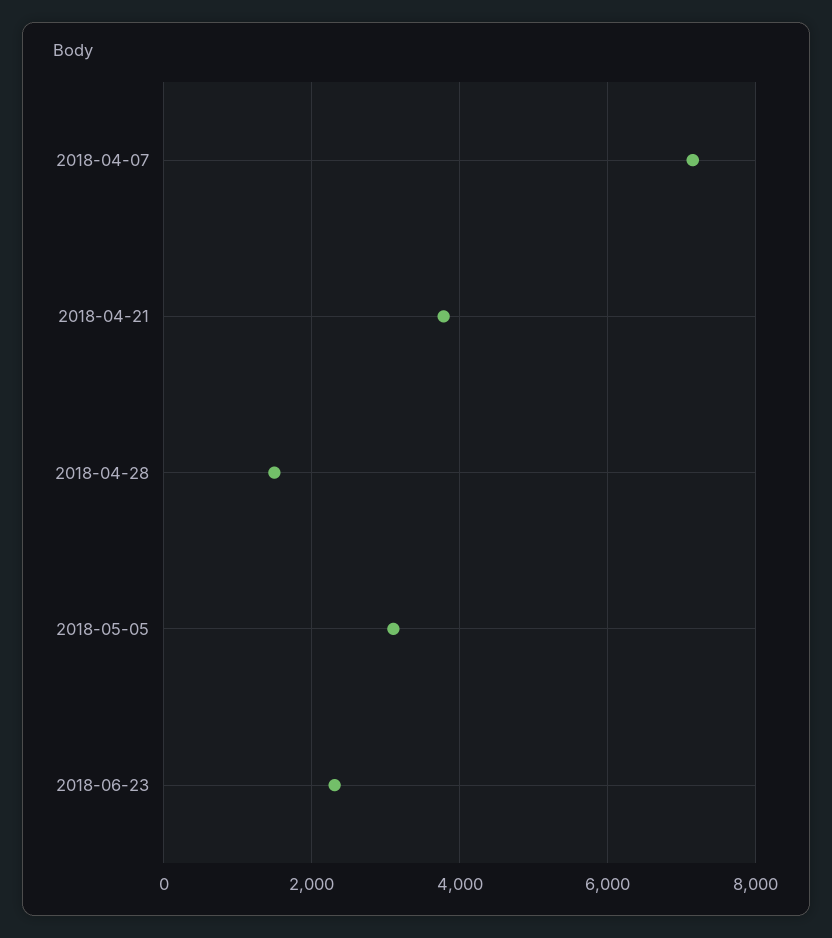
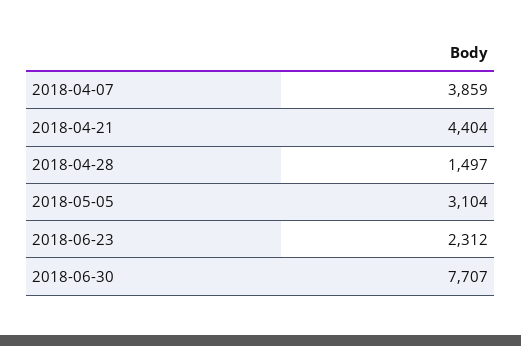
2018-04-07: 7200 -> 3859
2018-04-21: 3800 -> 4404
2018-06-30: none -> 7707

